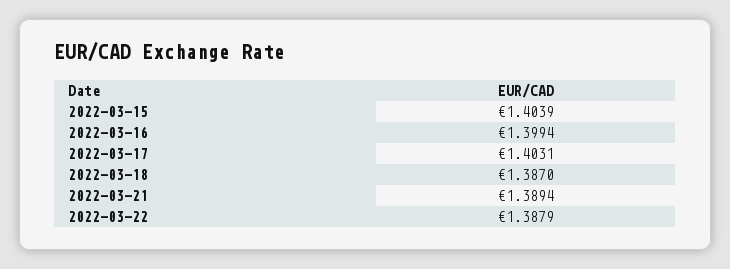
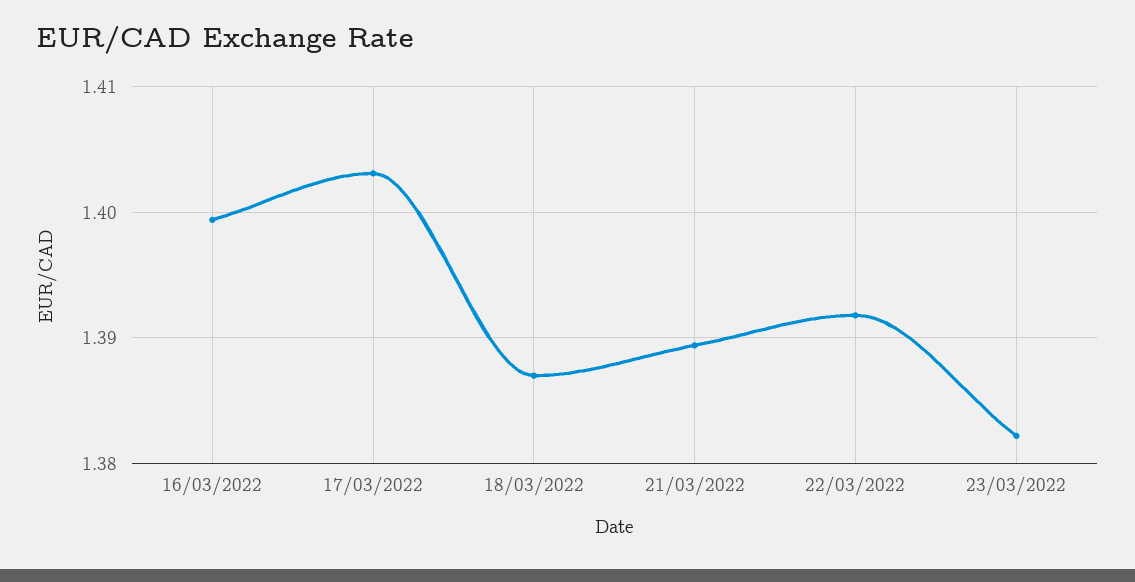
2022-03-15: 1.4039 -> none
2022-03-22: 1.3879 -> 1.392
23/03/2022: none -> 1.382

